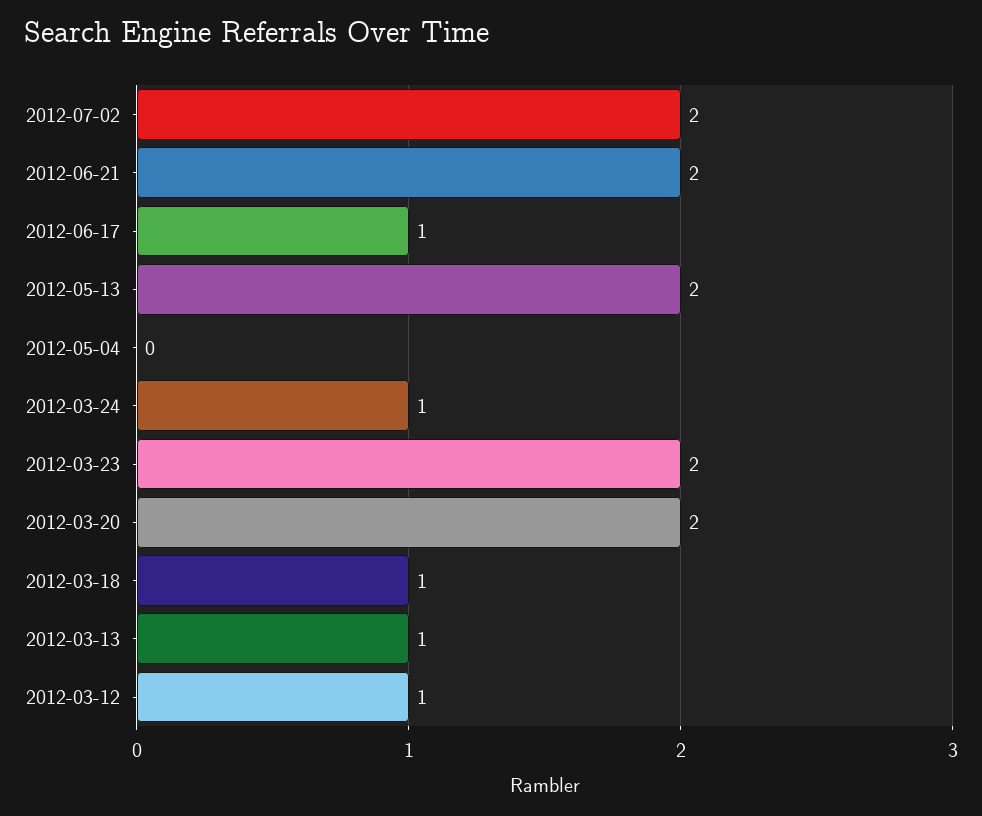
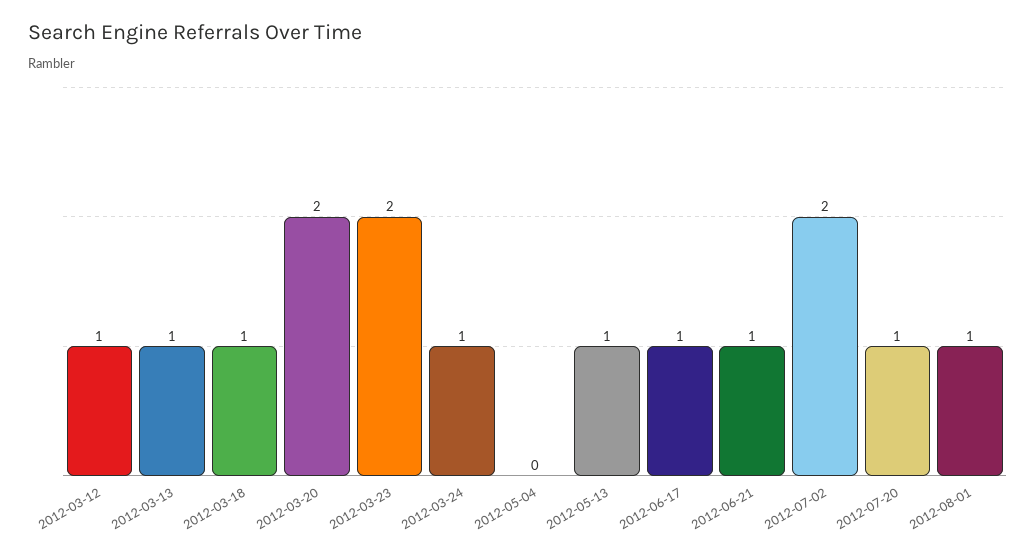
2012-06-21: 2 -> 1
2012-05-13: 2 -> 1
2012-07-20: none -> 1
2012-08-01: none -> 1

